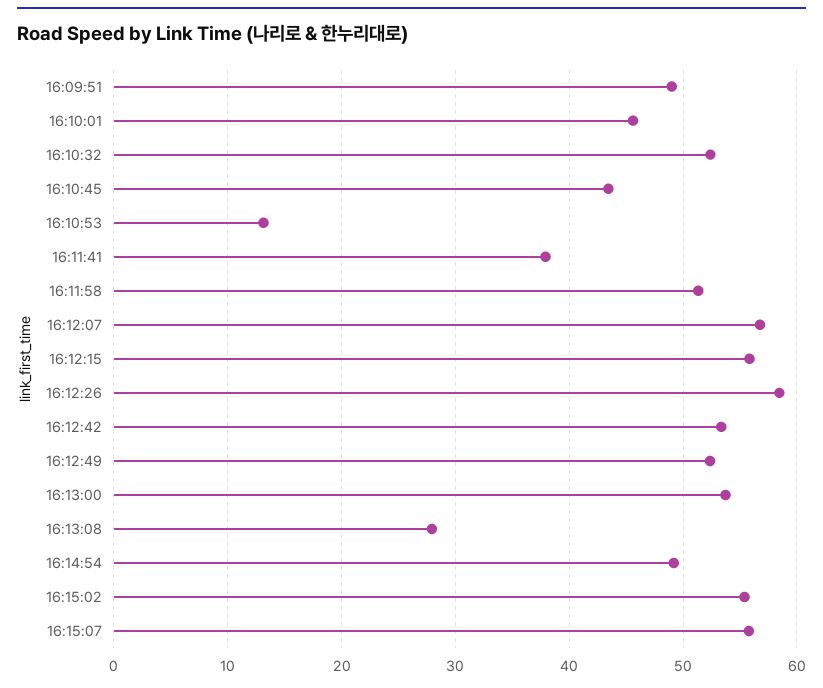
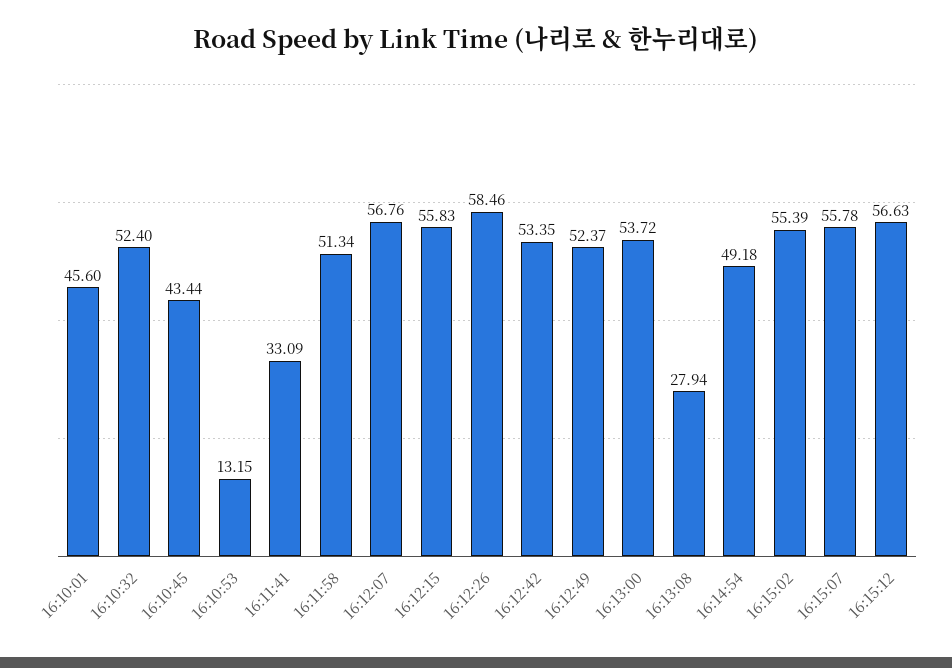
16:09:51: 49 -> none
16:11:41: 38 -> 33.09
16:15:12: none -> 56.63

